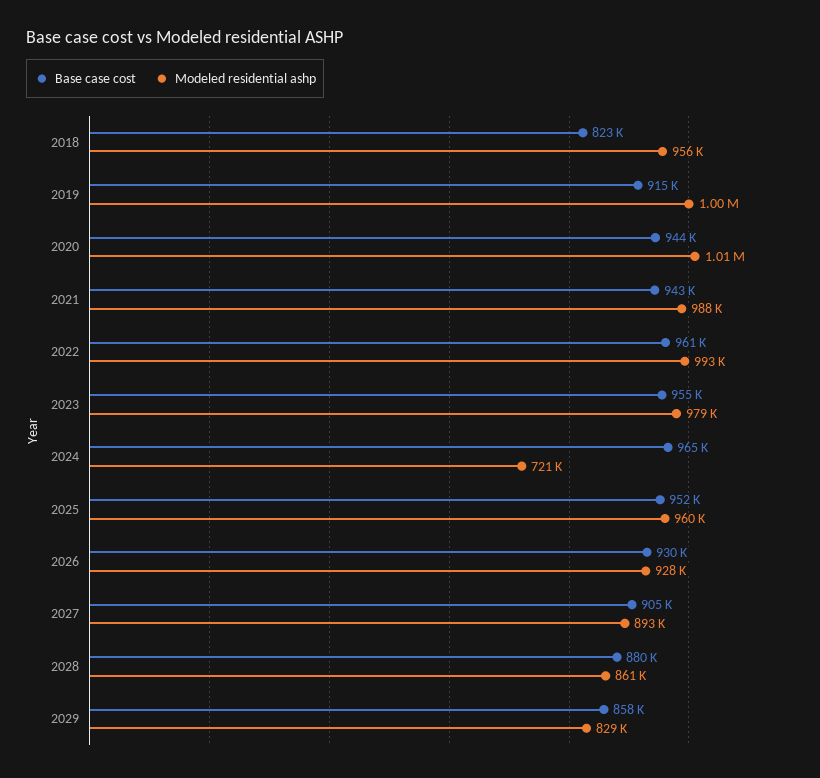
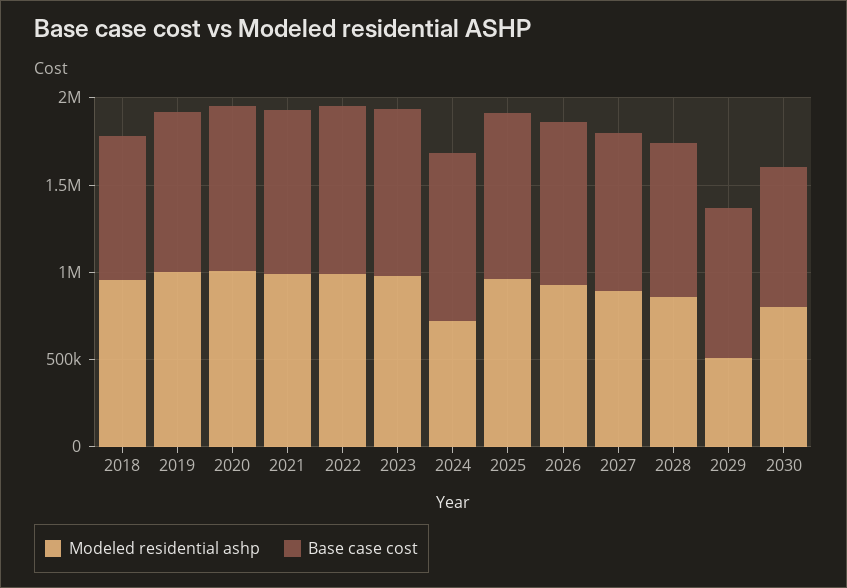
Modeled residential ashp, 2029: 829000 -> 500000
Modeled residential ashp, 2030: none -> 800000
Base case cost, 2030: none -> 800000

